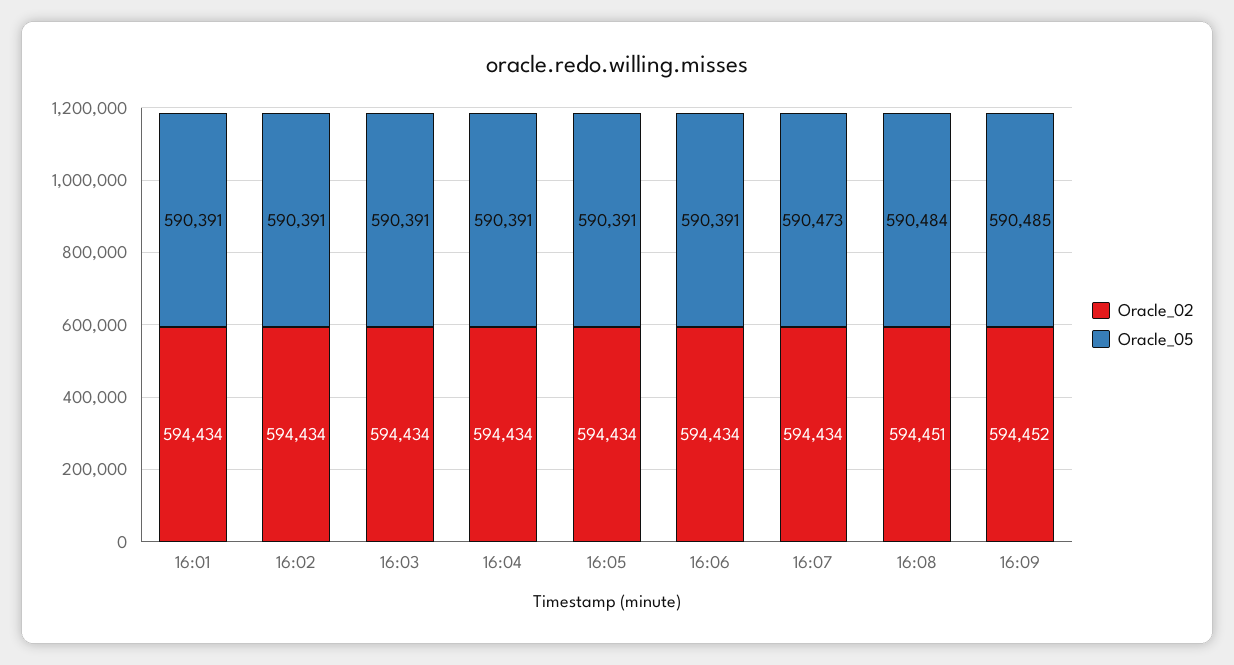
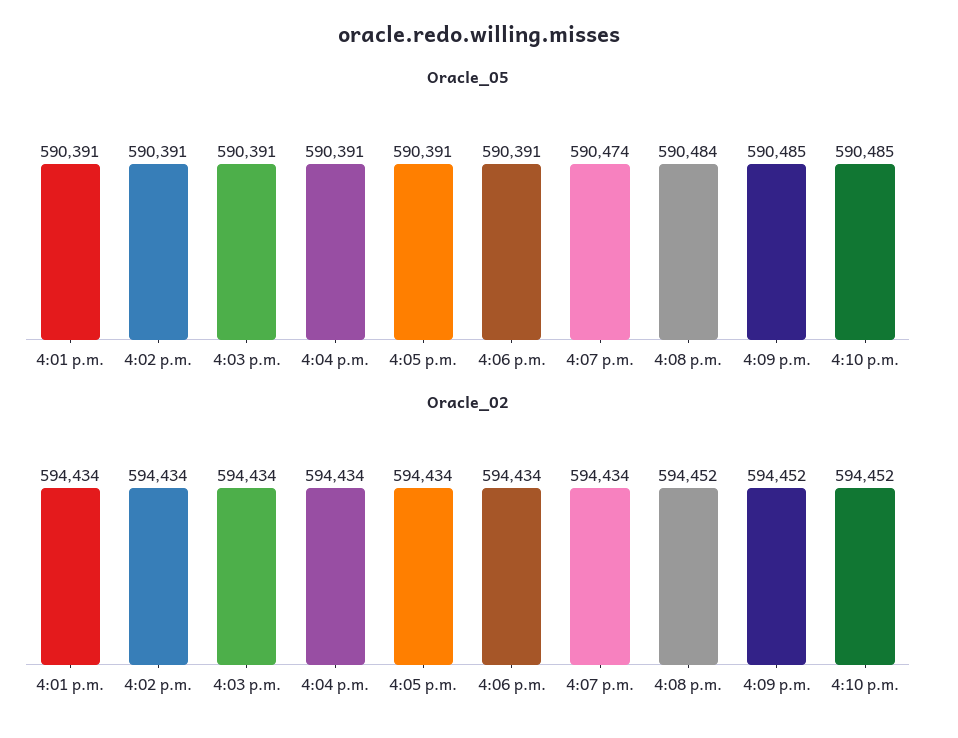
Oracle_05, 16:07: 590473 -> 590474
Oracle_02, 16:08: 594451 -> 594452
Oracle_05, 4:10 p.m.: none -> 590485
Oracle_02, 4:10 p.m.: none -> 594452

